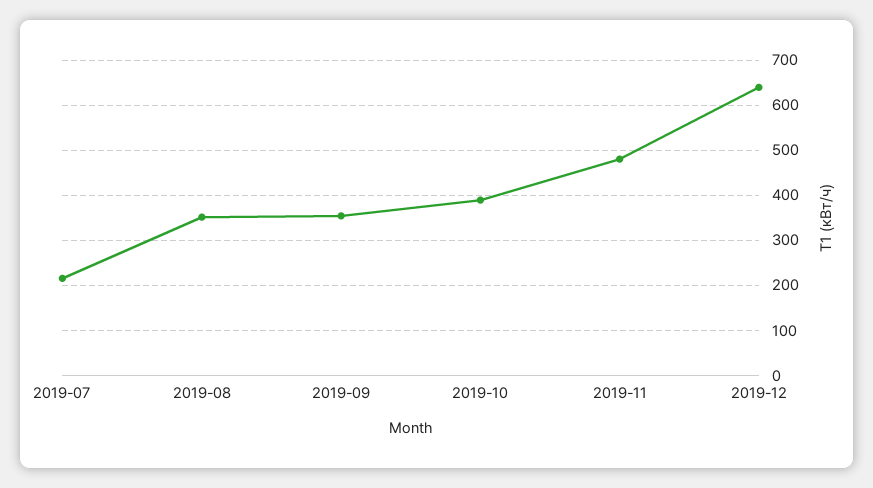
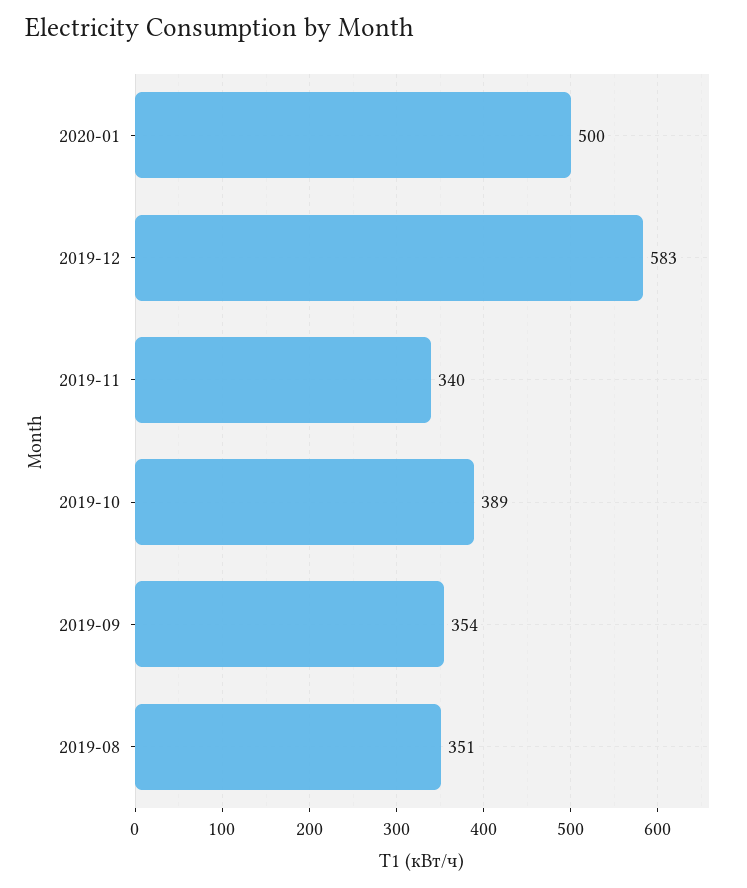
2019-07: 220 -> none
2019-11: 480 -> 340
2019-12: 640 -> 583
2020-01: none -> 500

